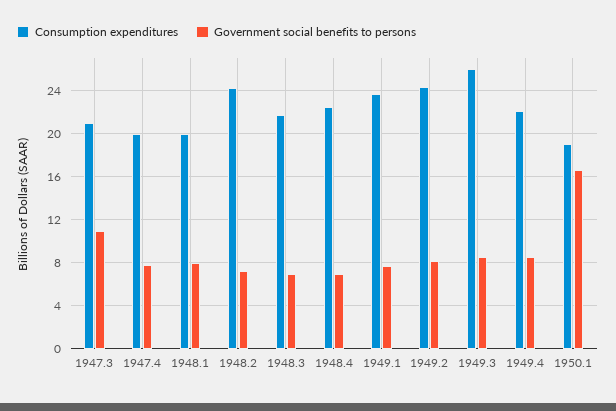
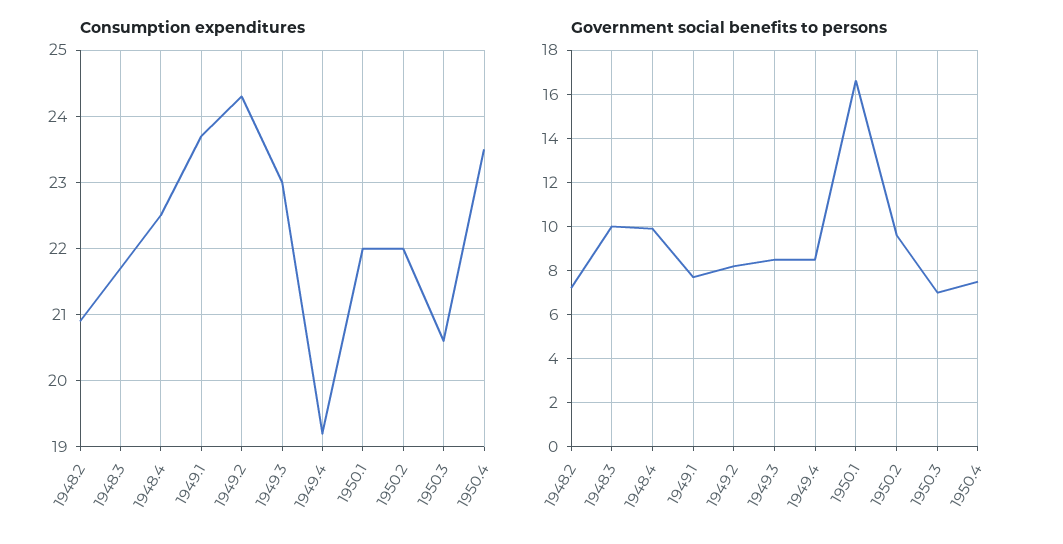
Consumption expenditures, 1947.3: 21 -> none
Government social benefits to persons, 1947.3: 11 -> none
Consumption expenditures, 1947.4: 20 -> none
Government social benefits to persons, 1947.4: 8 -> none
Consumption expenditures, 1948.1: 20 -> none
Government social benefits to persons, 1948.1: 8 -> none
Consumption expenditures, 1948.2: 24 -> 20.9
Government social benefits to persons, 1948.3: 7 -> 10
Government social benefits to persons, 1948.4: 7 -> 10
Consumption expenditures, 1949.3: 26 -> 23
Consumption expenditures, 1949.4: 22 -> 19.2
Consumption expenditures, 1950.1: 19 -> 22
Consumption expenditures, 1950.2: none -> 22
Consumption expenditures, 1950.3: none -> 20.6
Consumption expenditures, 1950.4: none -> 23.5
Government social benefits to persons, 1950.2: none -> 9.5
Government social benefits to persons, 1950.3: none -> 7
Government social benefits to persons, 1950.4: none -> 7.5

